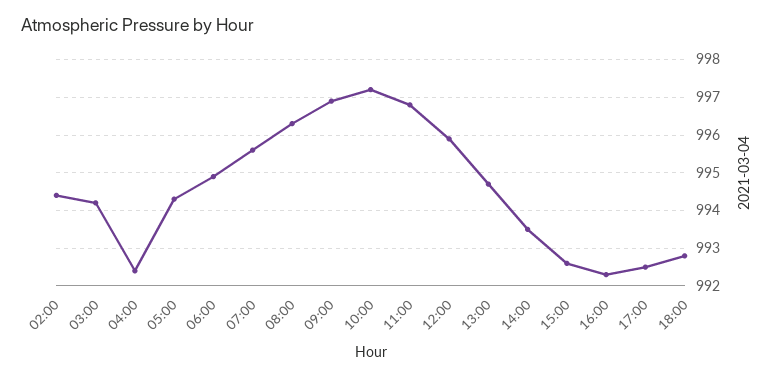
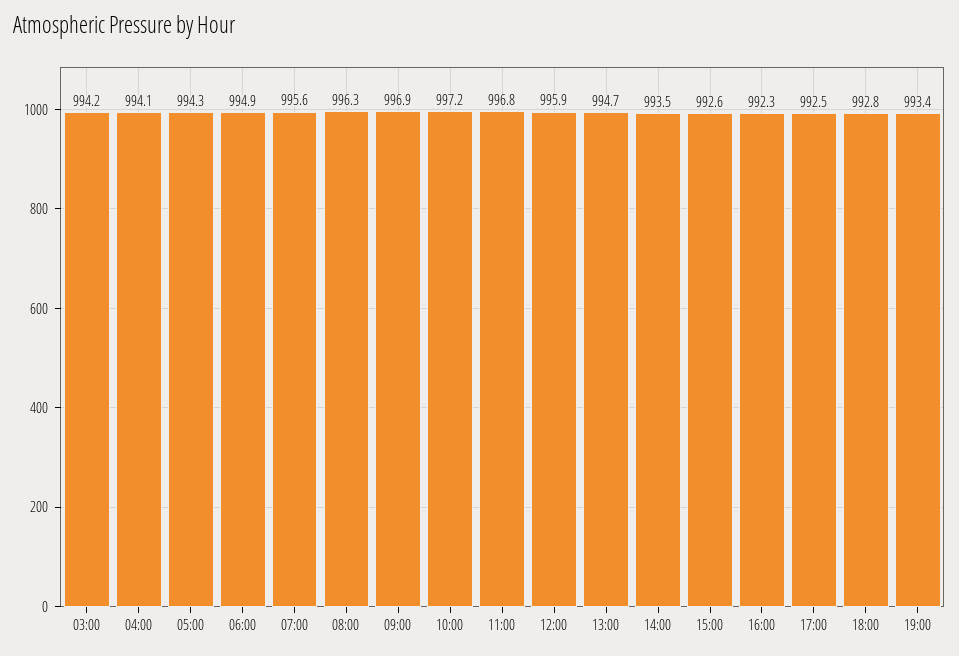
02:00: 994.5 -> none
04:00: 992.5 -> 994.1
19:00: none -> 993.4

